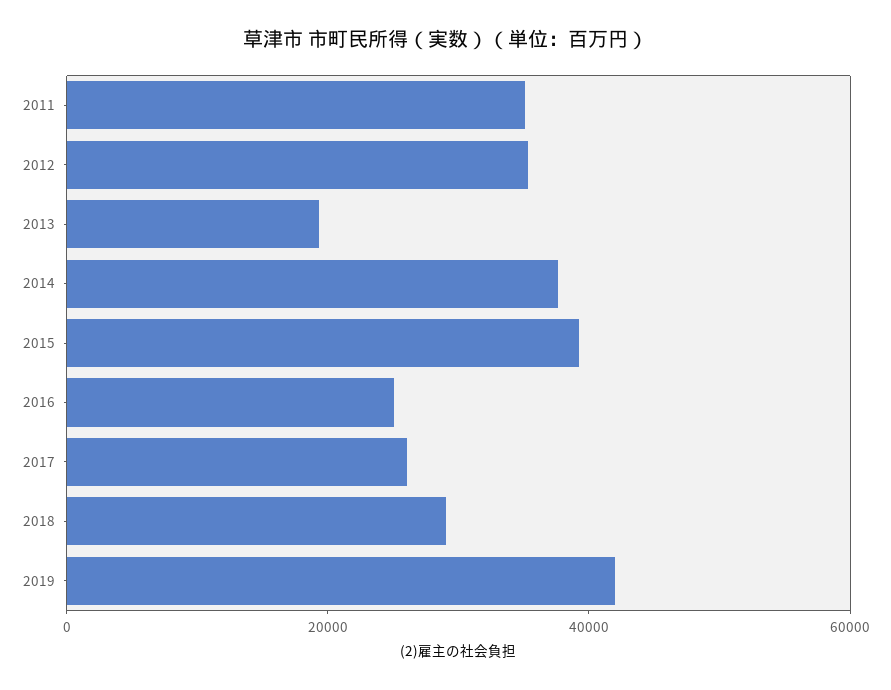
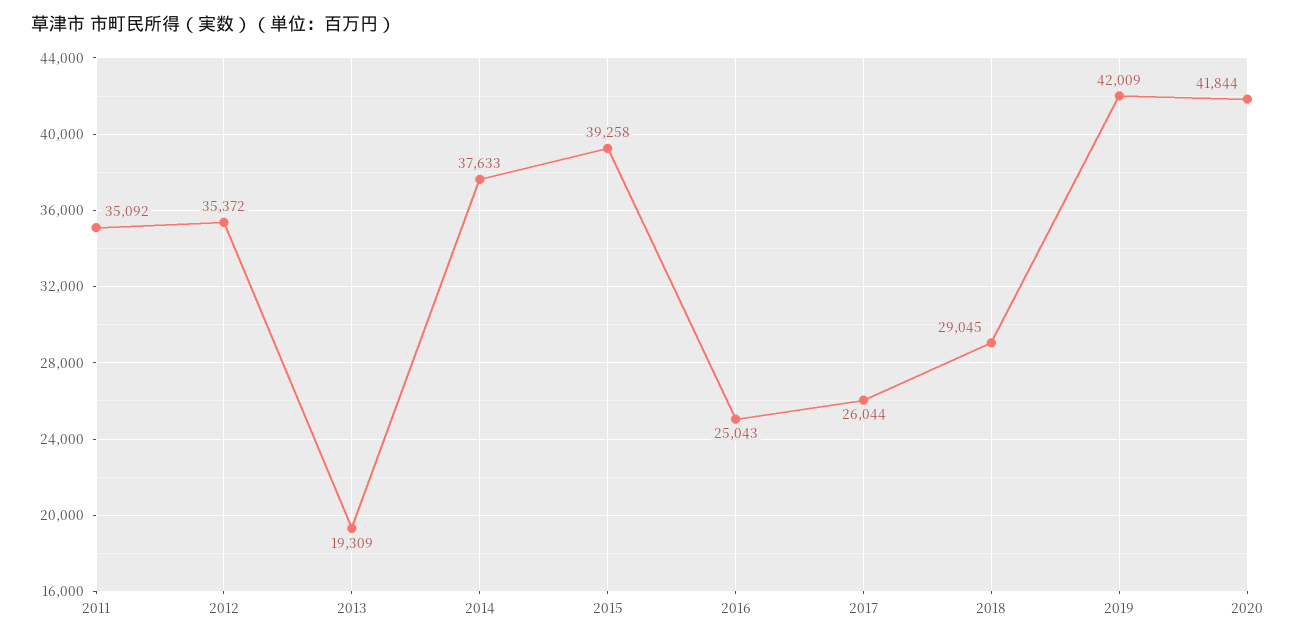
2020: none -> 41844

